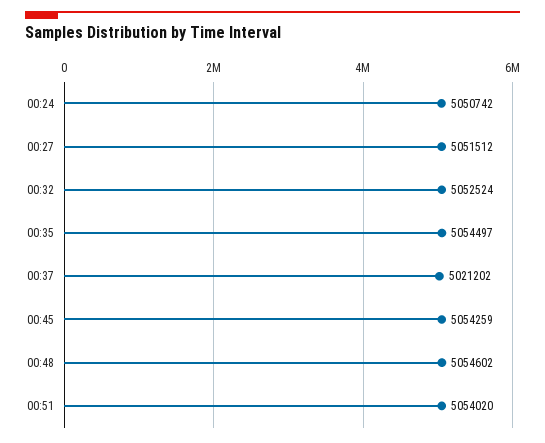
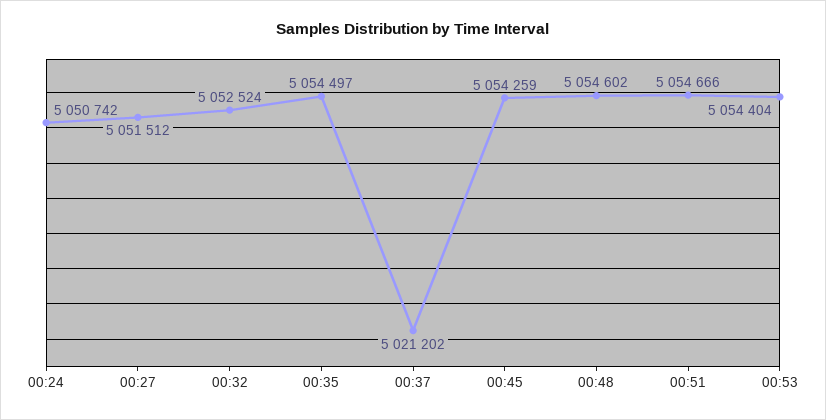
00:51: 5054020 -> 5054666
00:53: none -> 5054404

